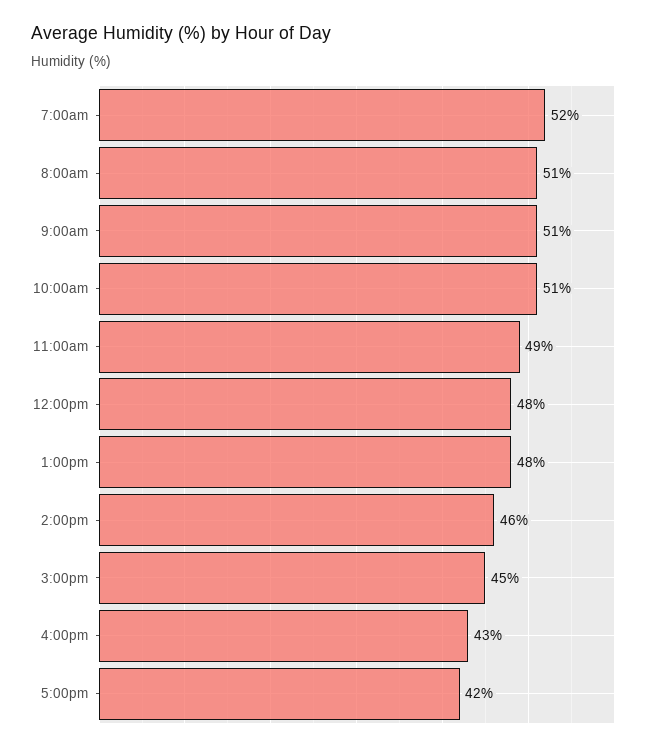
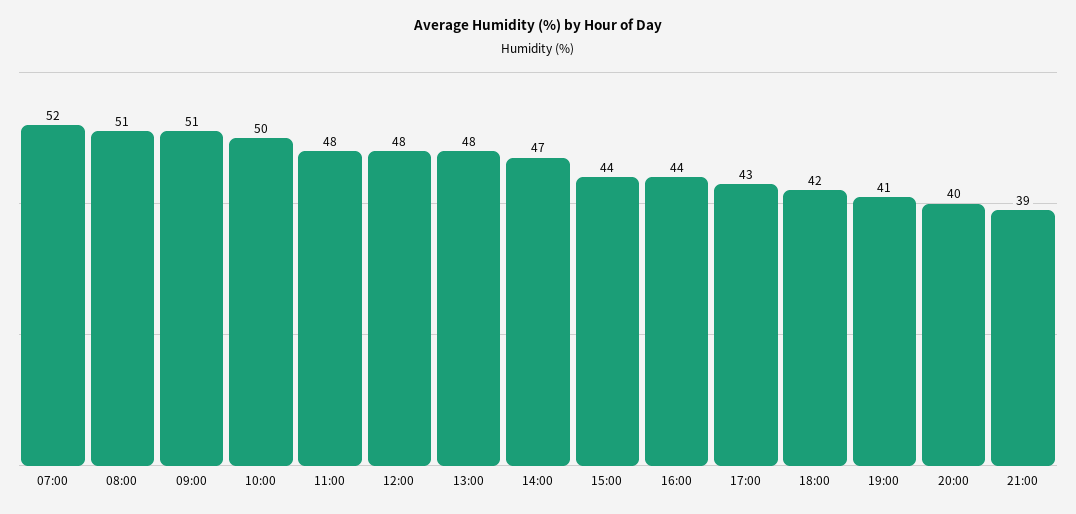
10:00am: 51 -> 50
11:00am: 49 -> 48
2:00pm: 46 -> 47
3:00pm: 45 -> 44
4:00pm: 43 -> 44
5:00pm: 42 -> 43
18:00: none -> 42
19:00: none -> 41
20:00: none -> 40
21:00: none -> 39

